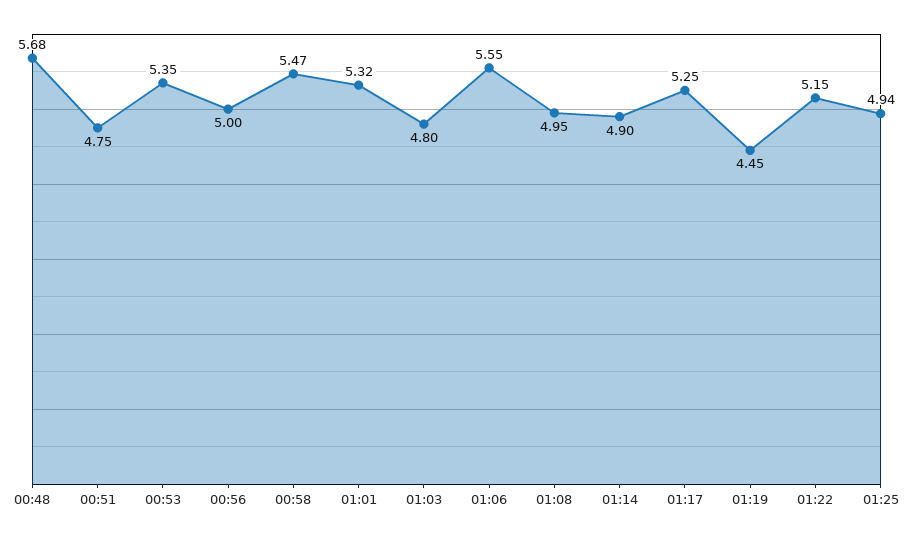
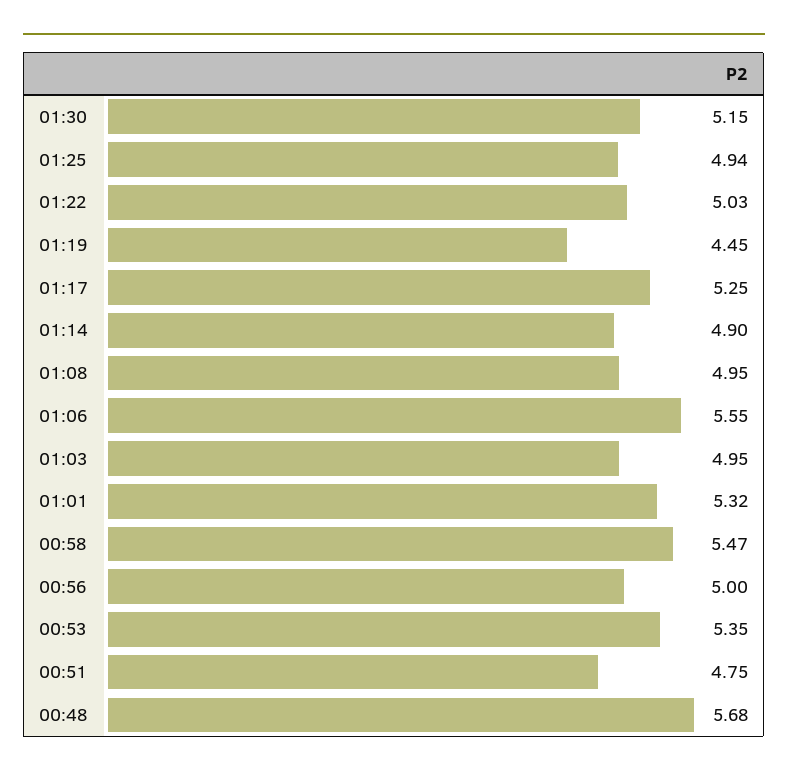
01:03: 4.8 -> 4.95
01:22: 5.15 -> 5.03
01:30: none -> 5.15

